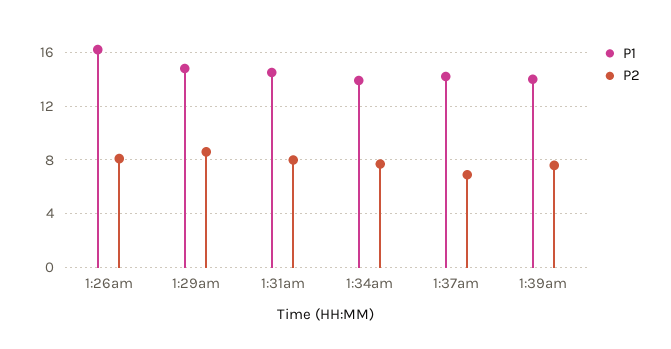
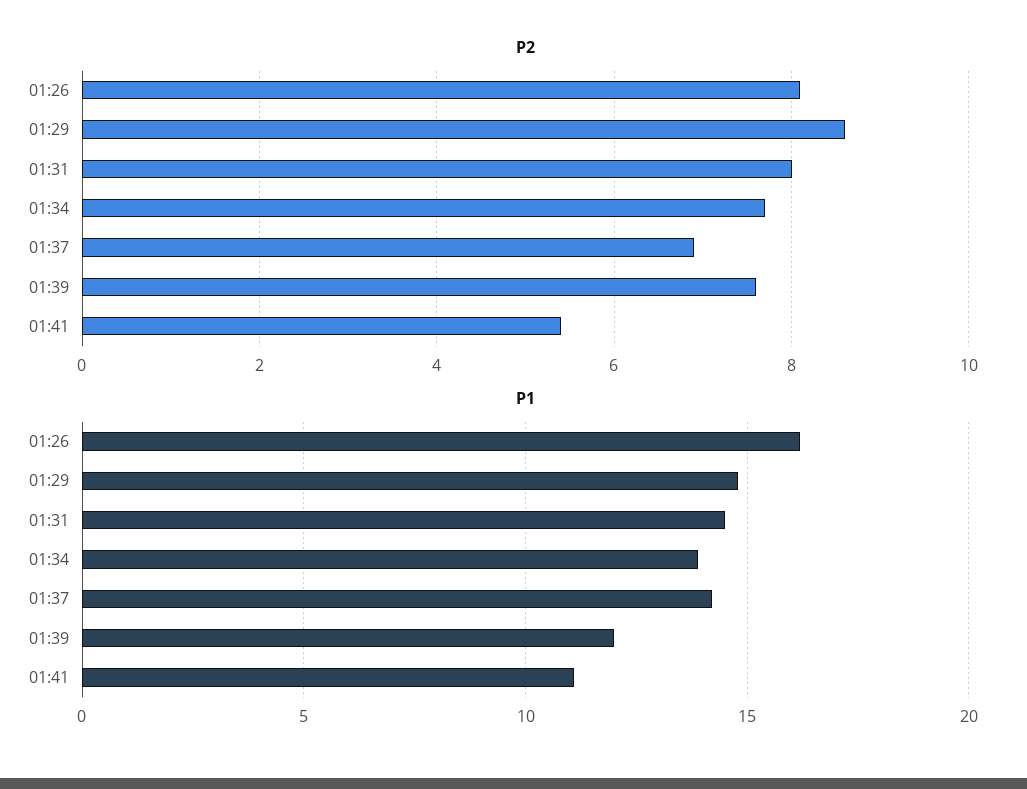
P1, 1:39am: 14 -> 12
P2, 01:41: none -> 5.5
P1, 01:41: none -> 11

